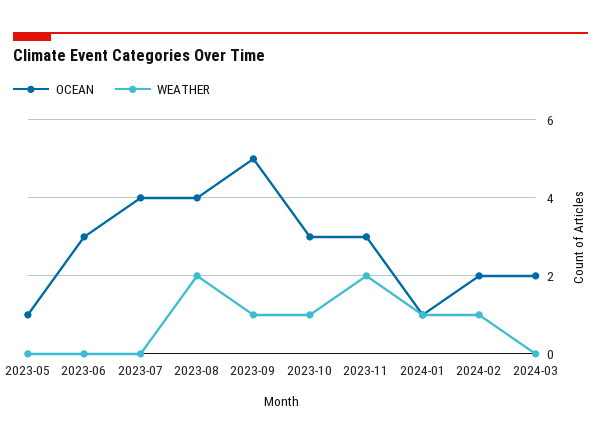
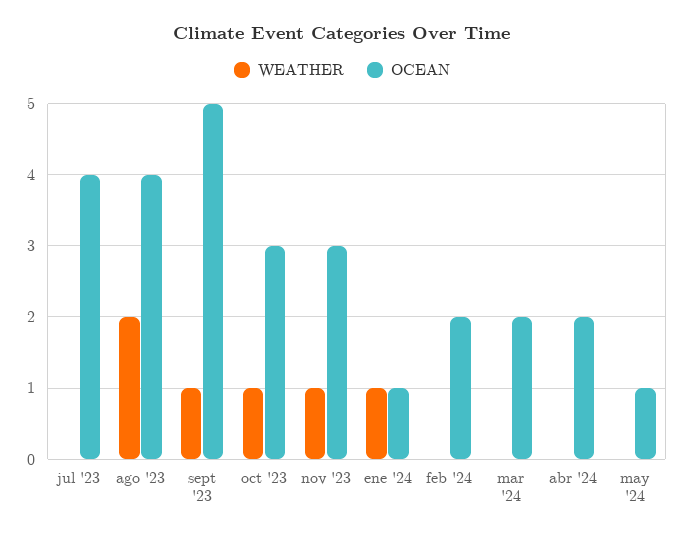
OCEAN, 2023-05: 1 -> none
WEATHER, 2023-05: 0 -> none
OCEAN, 2023-06: 3 -> none
WEATHER, 2023-06: 0 -> none
WEATHER, 2023-11: 2 -> 1
WEATHER, 2024-02: 1 -> 0
WEATHER, abr '24: none -> 0
OCEAN, abr '24: none -> 2
WEATHER, may '24: none -> 0
OCEAN, may '24: none -> 1

